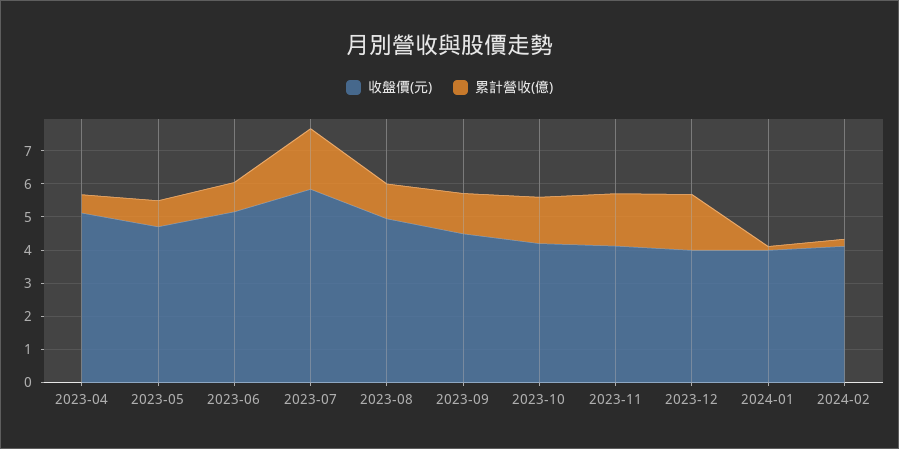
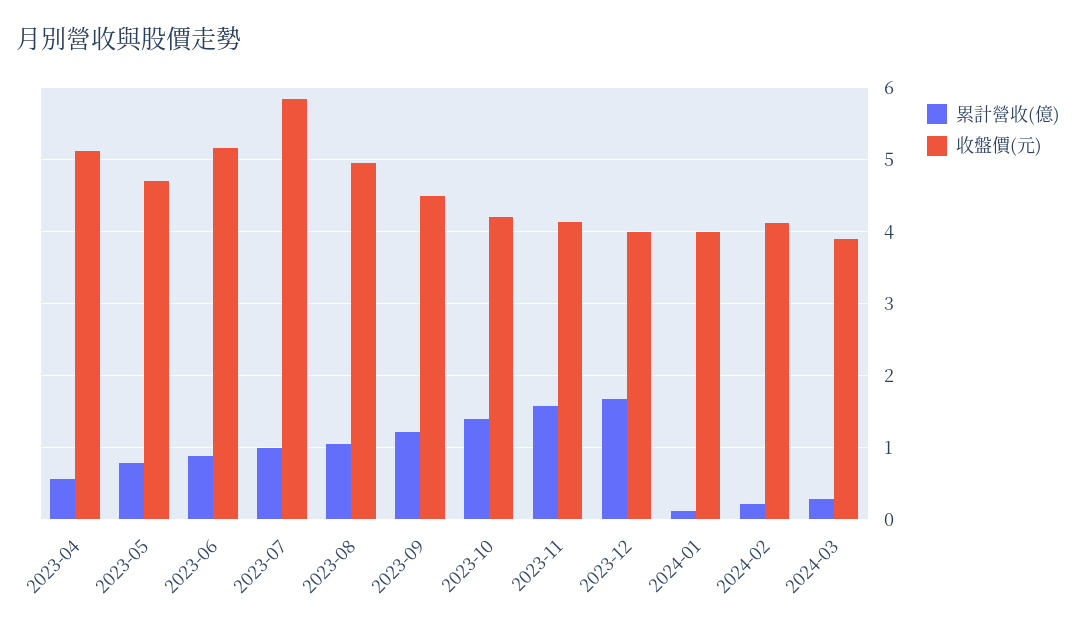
累計營收(億), 2023-07: 1.75 -> 1
累計營收(億), 2024-03: none -> 0.3
收盤價(元), 2024-03: none -> 3.9

